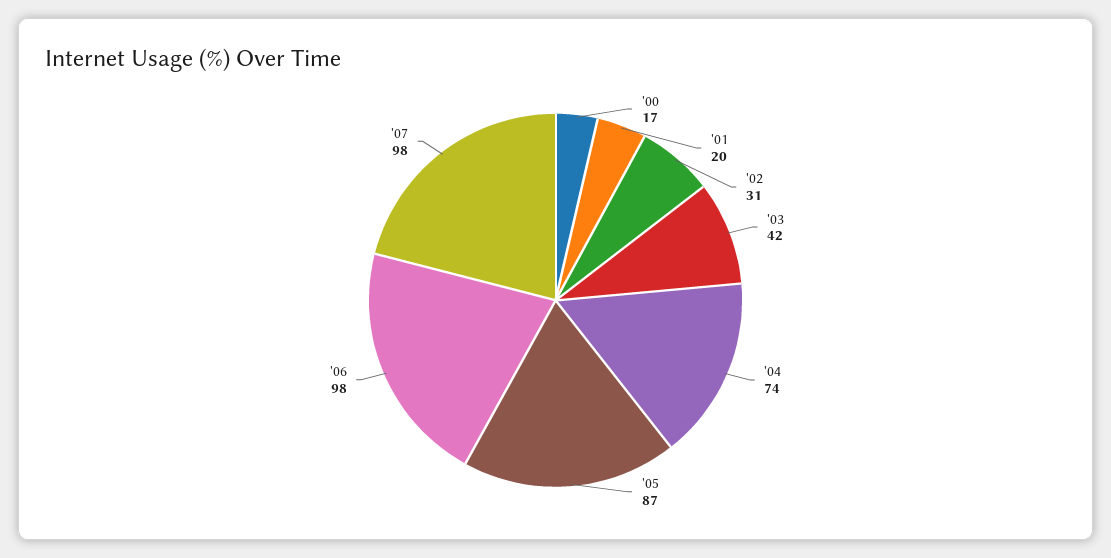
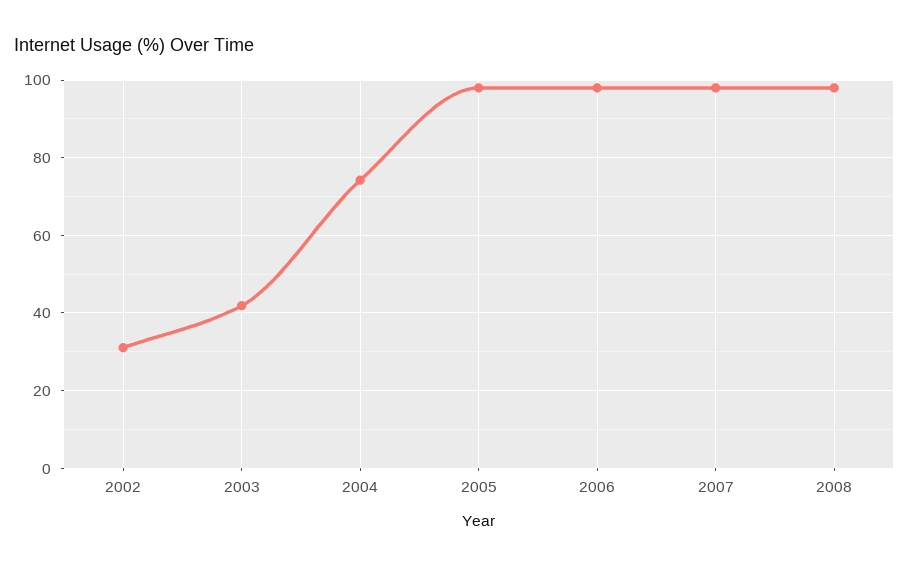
'00: 17 -> none
'01: 20 -> none
'05: 87 -> 98
2008: none -> 98

